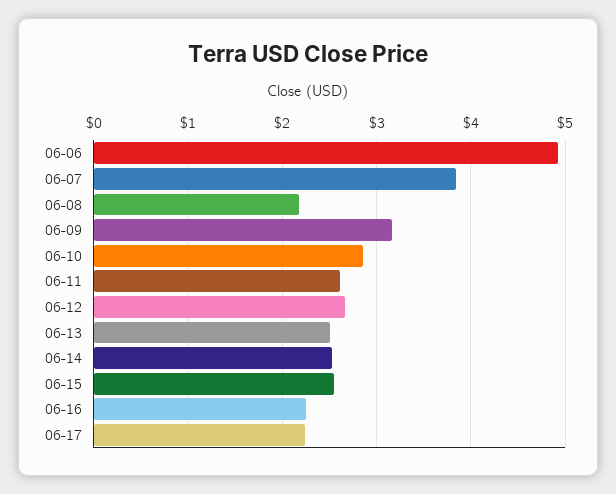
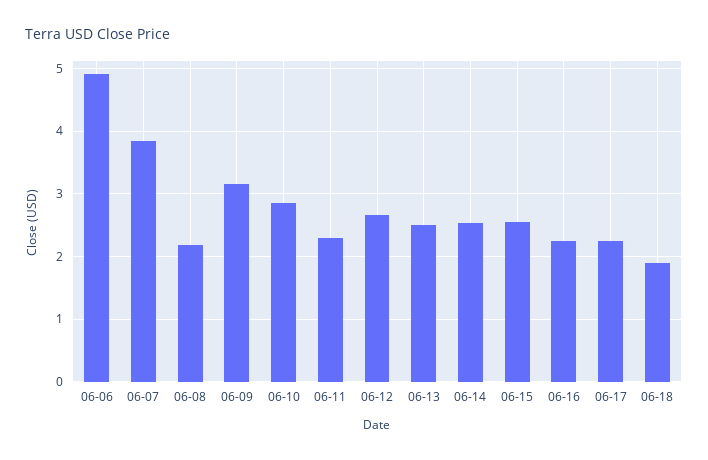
06-11: 2.6 -> 2.3
06-18: none -> 1.9

